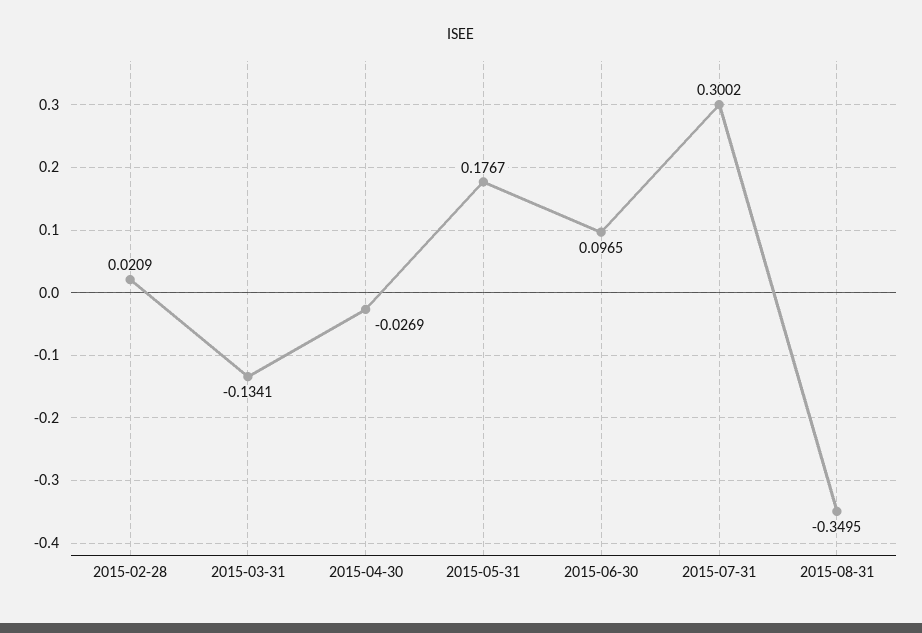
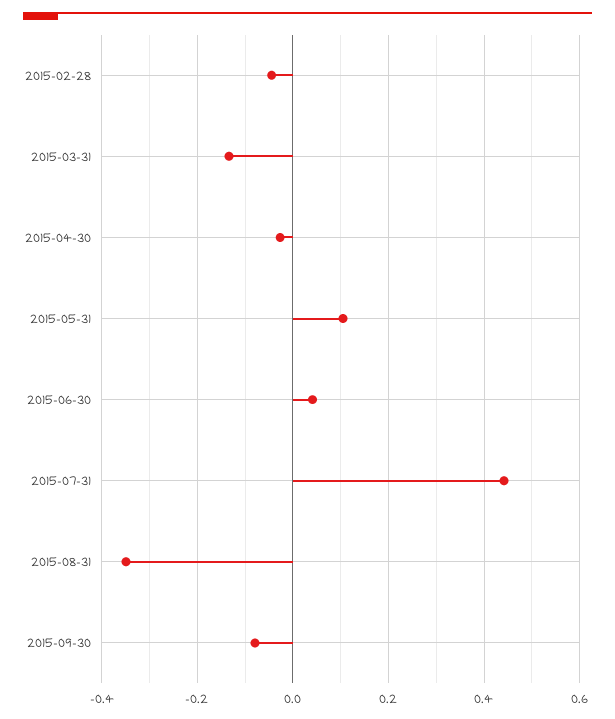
2015-02-28: 0.0209 -> -0.04
2015-05-31: 0.1767 -> 0.1
2015-06-30: 0.0965 -> 0.04
2015-07-31: 0.3002 -> 0.44
2015-09-30: none -> -0.08

